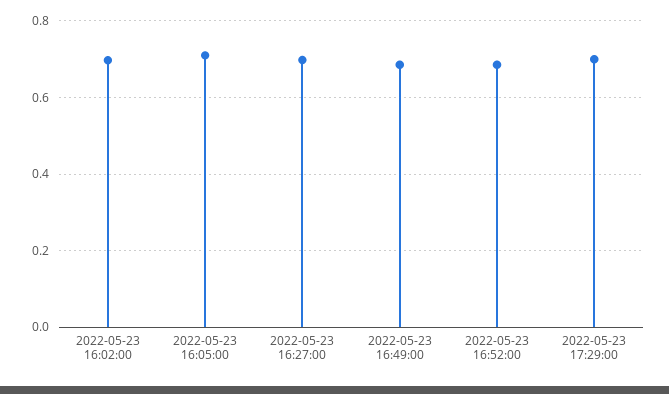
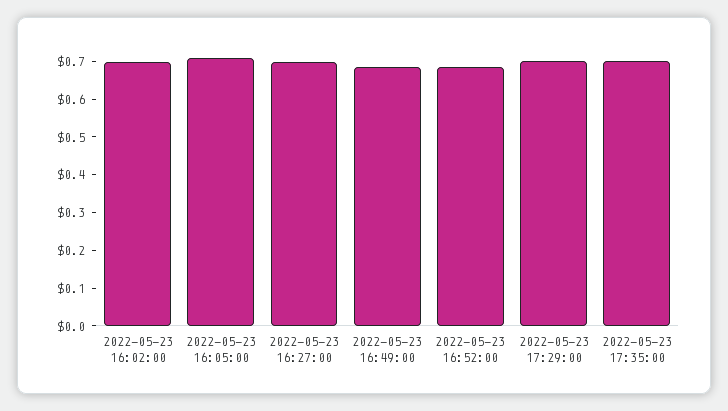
2022-05-23 17:35:00: none -> 0.7

